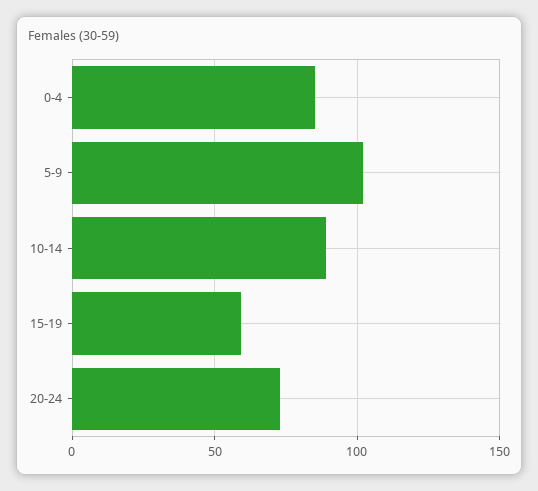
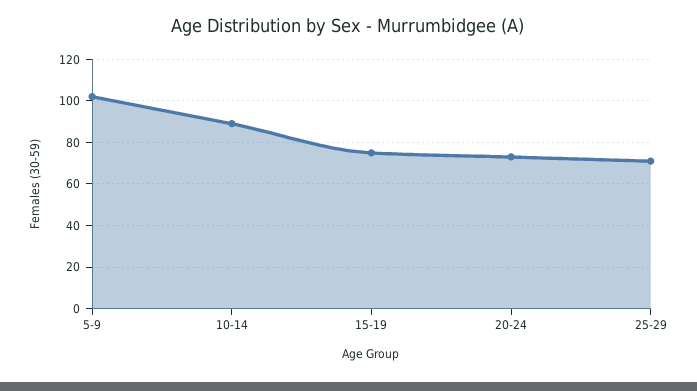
0-4: 85 -> none
15-19: 60 -> 75
25-29: none -> 70

